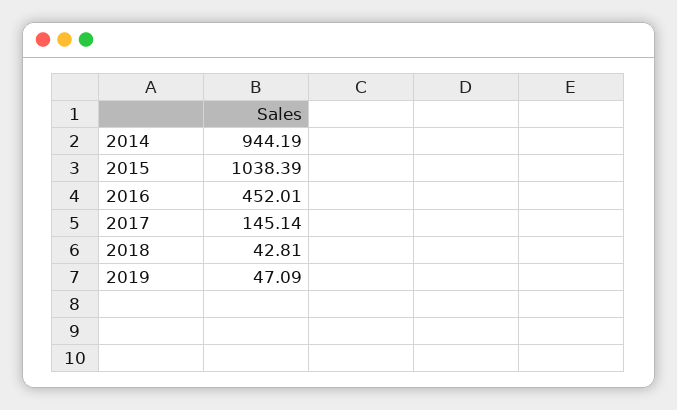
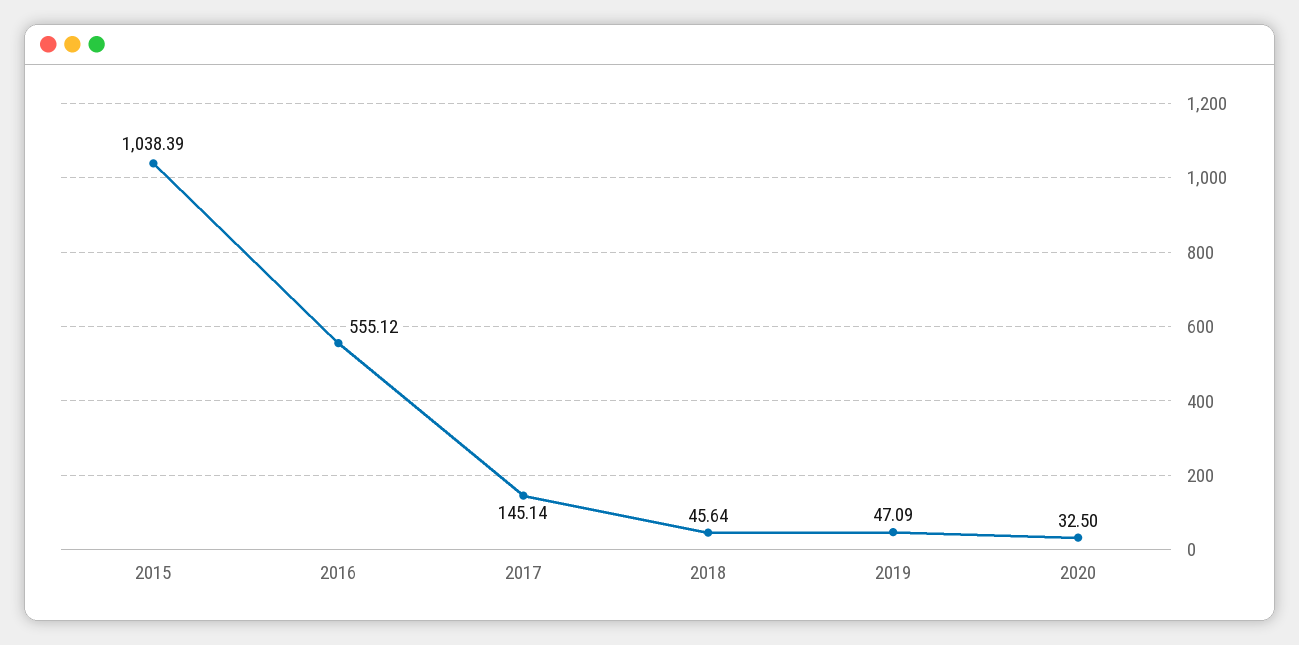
2014: 944.19 -> none
2016: 452.01 -> 555.12
2018: 42.81 -> 45.64
2020: none -> 32.5

